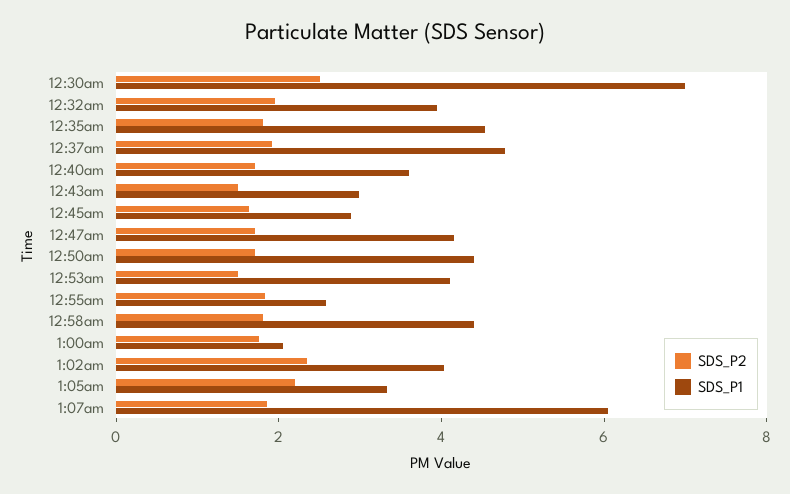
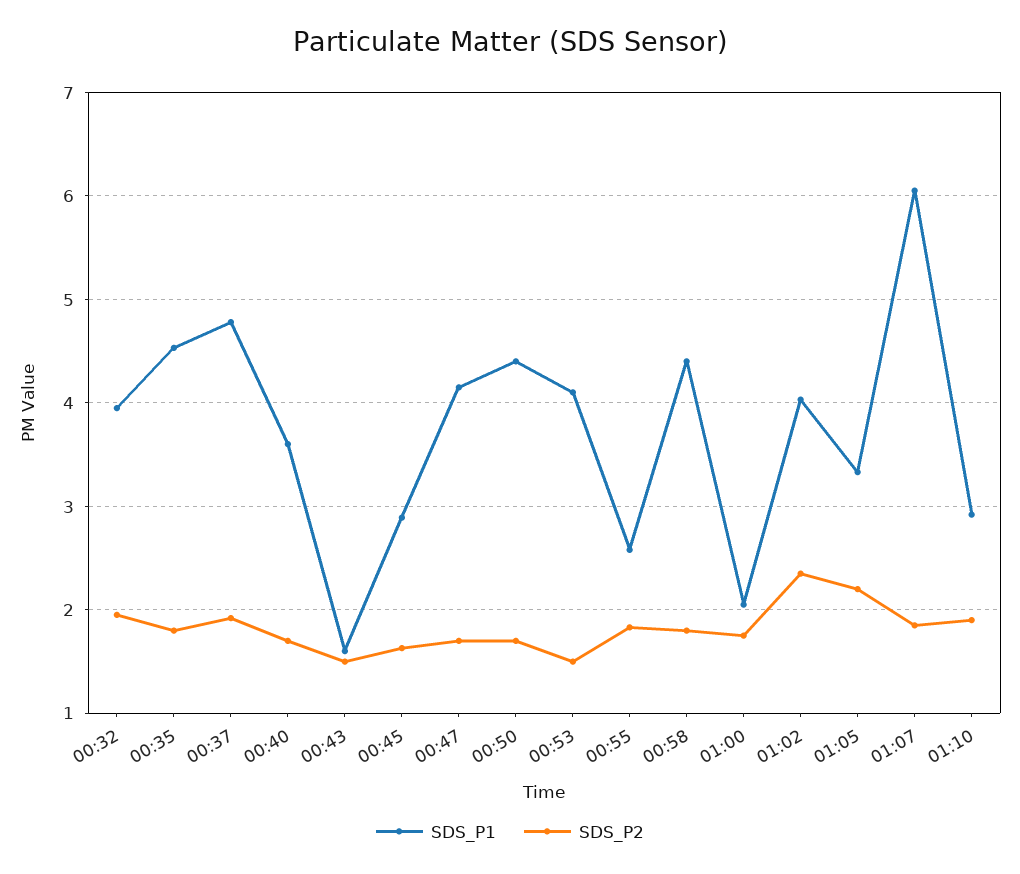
SDS_P2, 12:30am: 2.5 -> none
SDS_P1, 12:30am: 7 -> none
SDS_P1, 12:43am: 3 -> 1.6
SDS_P1, 01:10: none -> 2.9
SDS_P2, 01:10: none -> 1.9

